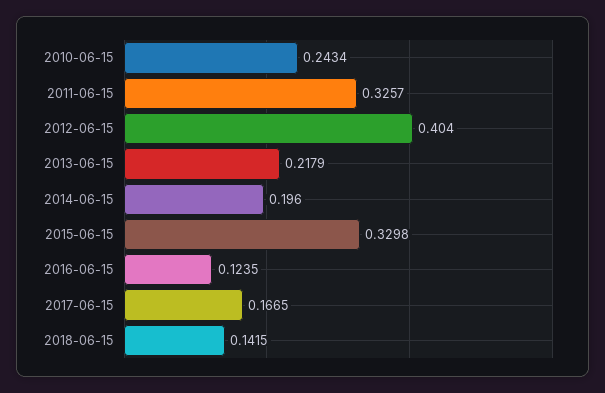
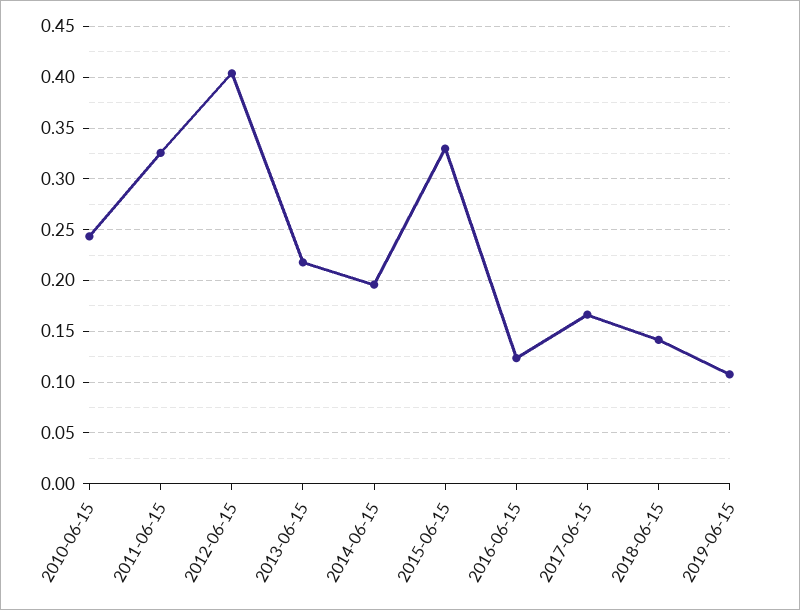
2019-06-15: none -> 0.11

